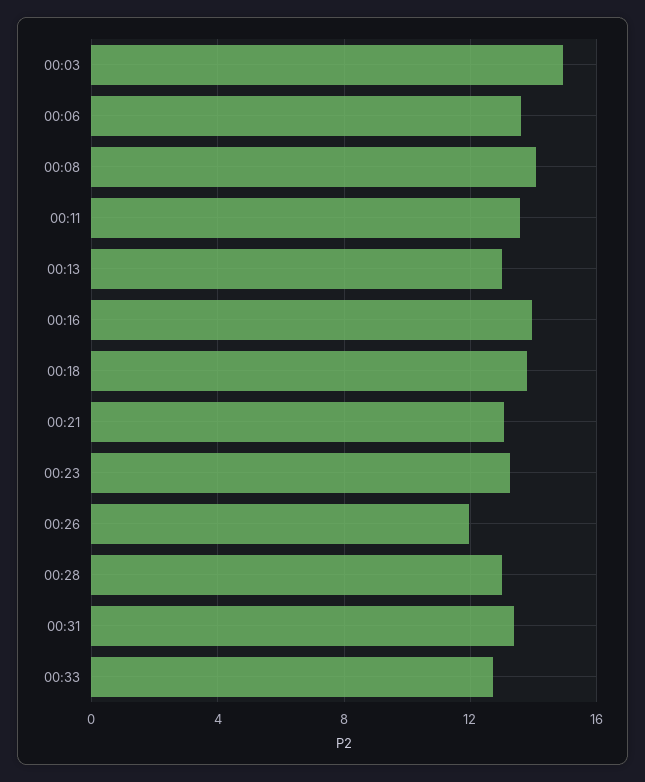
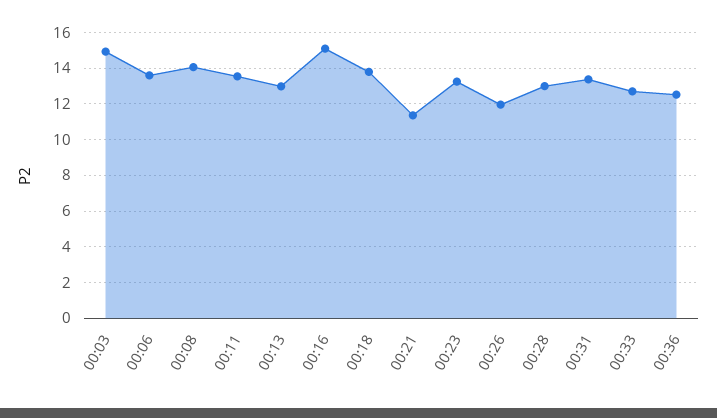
00:16: 14 -> 15
00:21: 13 -> 11.5
00:36: none -> 12.5

